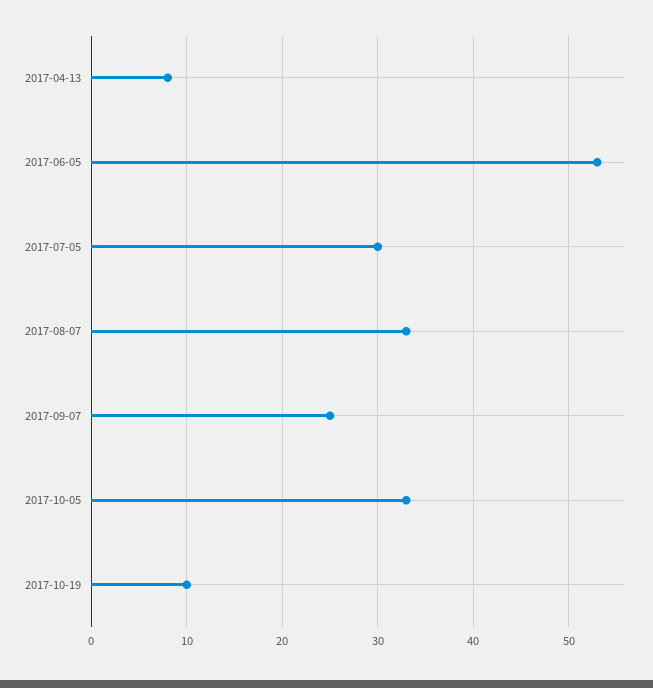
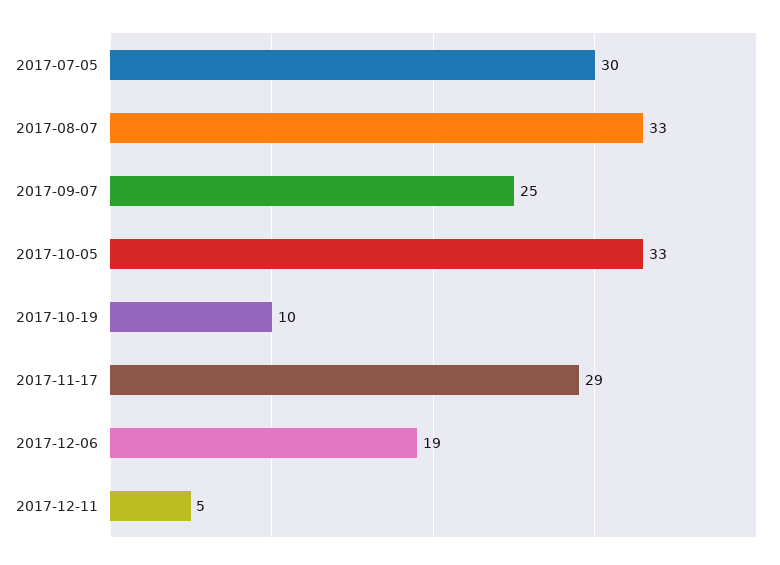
2017-04-13: 8 -> none
2017-06-05: 53 -> none
2017-11-17: none -> 29
2017-12-06: none -> 19
2017-12-11: none -> 5

